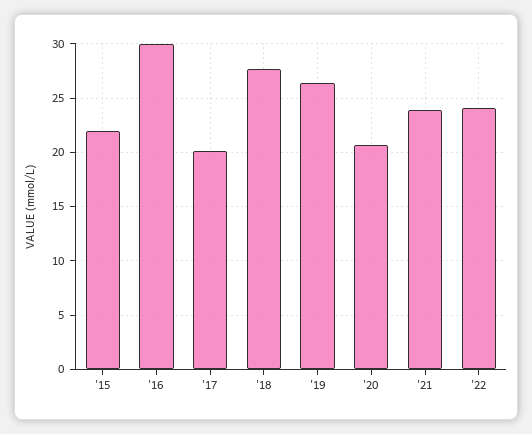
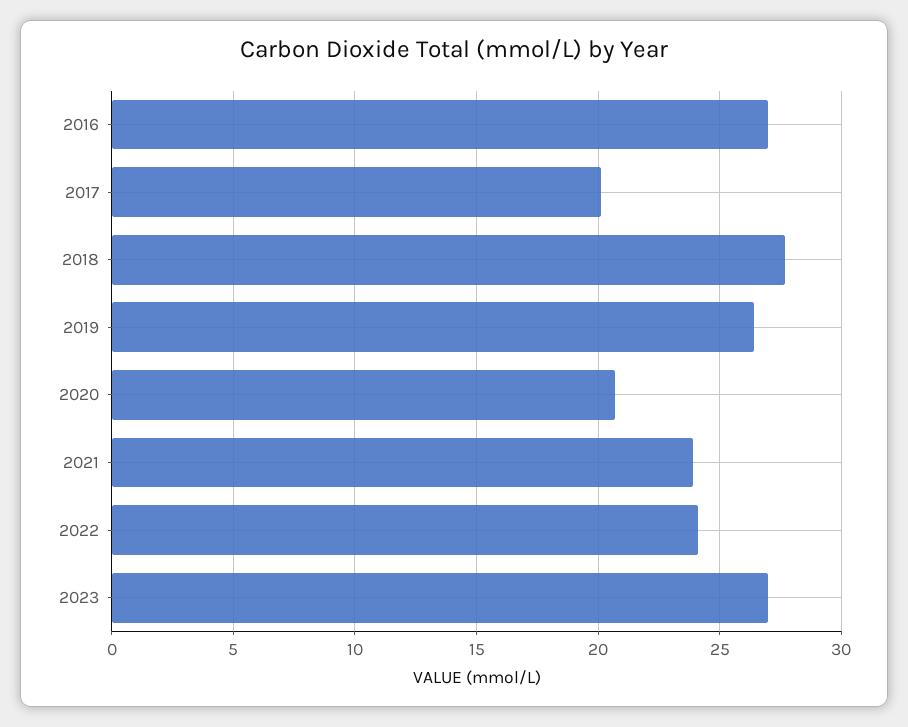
'15: 22 -> none
'16: 30 -> 27
2023: none -> 27

